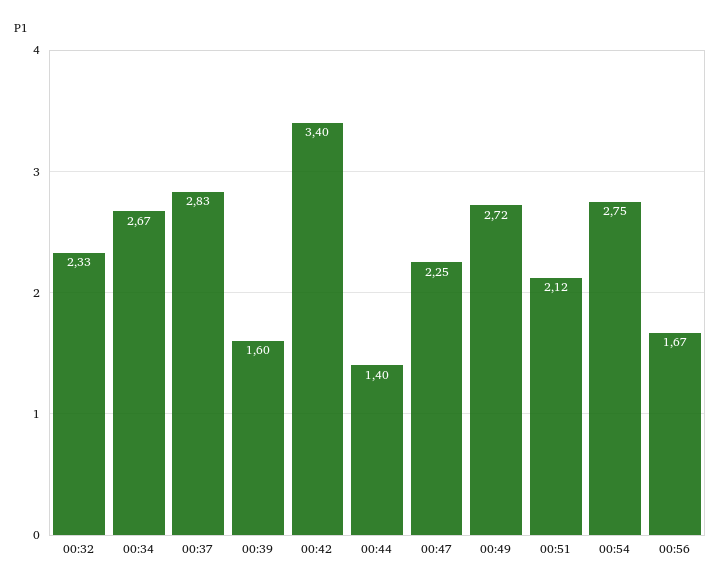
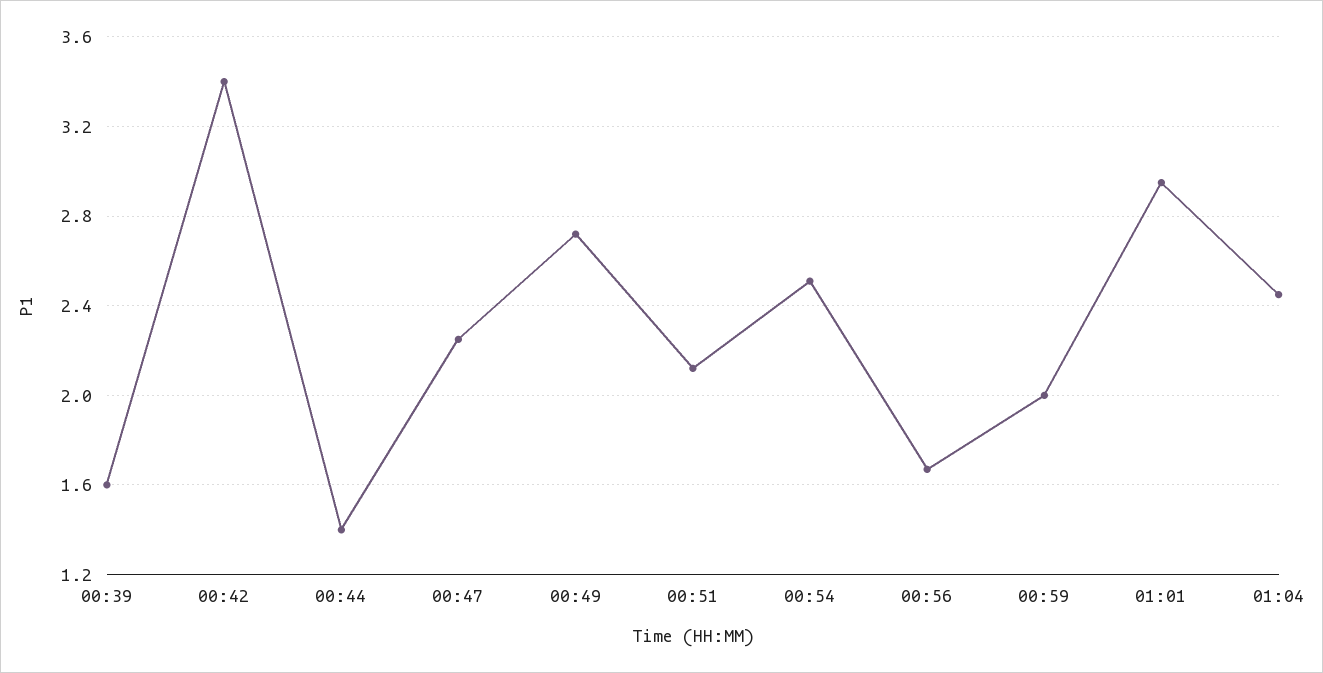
00:32: 2.33 -> none
00:34: 2.67 -> none
00:37: 2.83 -> none
00:54: 2.75 -> 2.5
00:59: none -> 2
01:01: none -> 2.95
01:04: none -> 2.45

